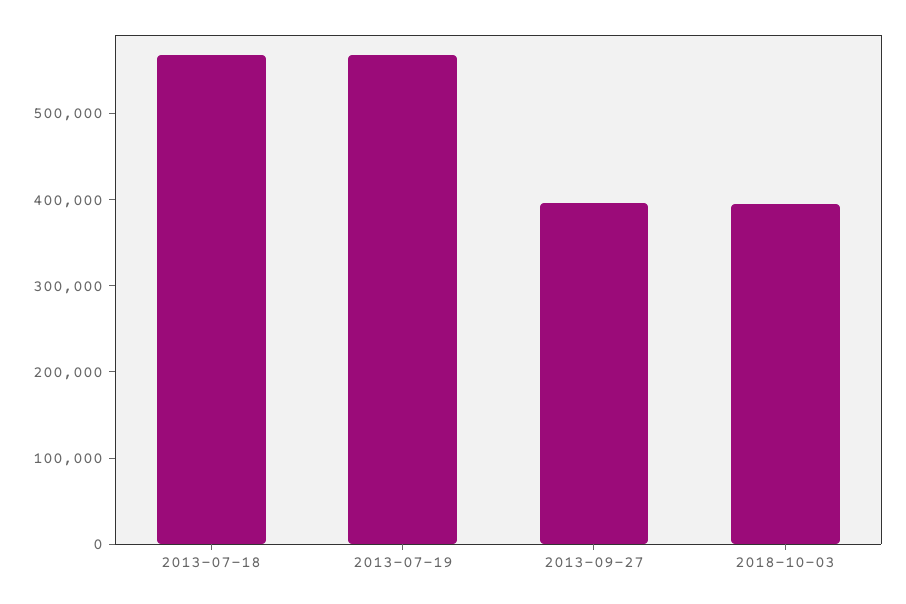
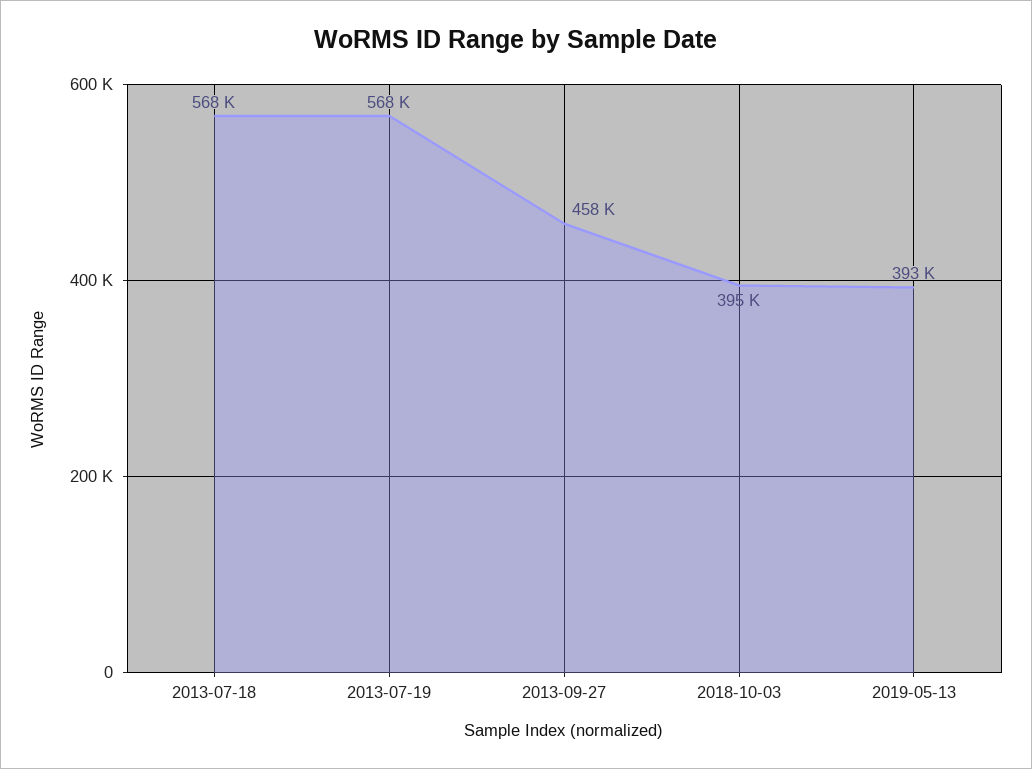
2013-09-27: 400000 -> 458000
2019-05-13: none -> 393000

